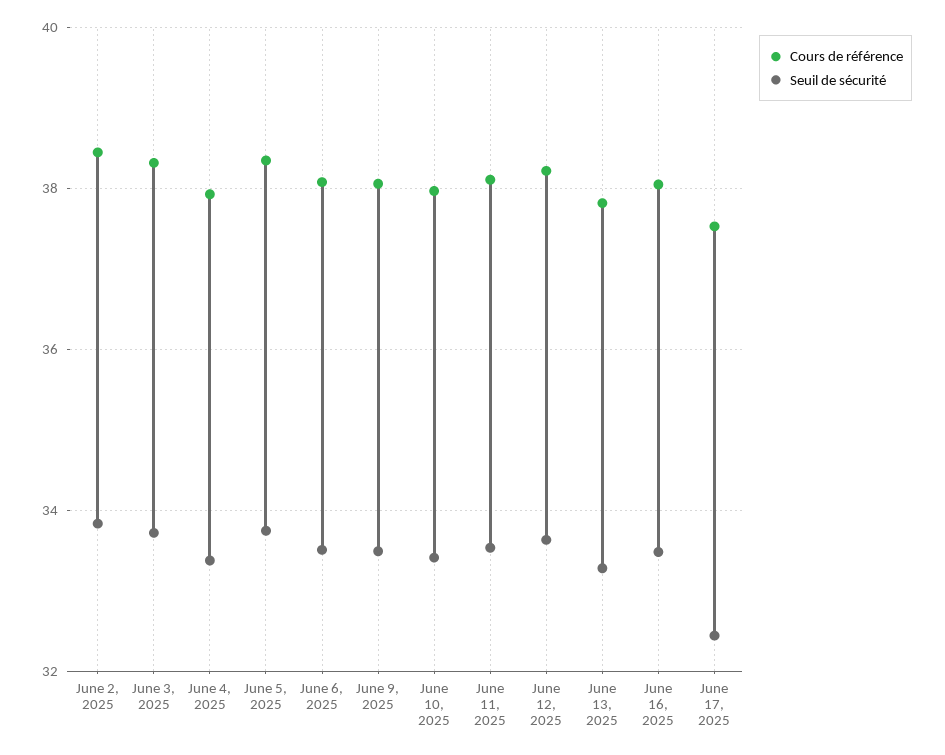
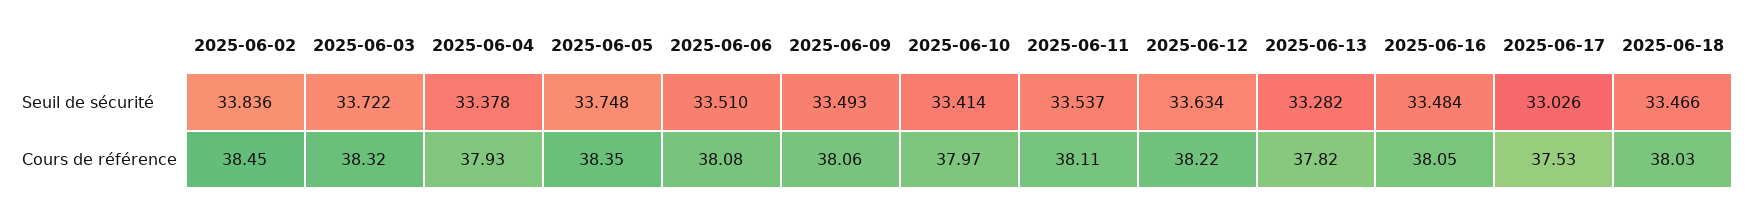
Seuil de sécurité, June 17, 2025: 32.4 -> 33.026
Seuil de sécurité, 2025-06-18: none -> 33.466
Cours de référence, 2025-06-18: none -> 38.03

